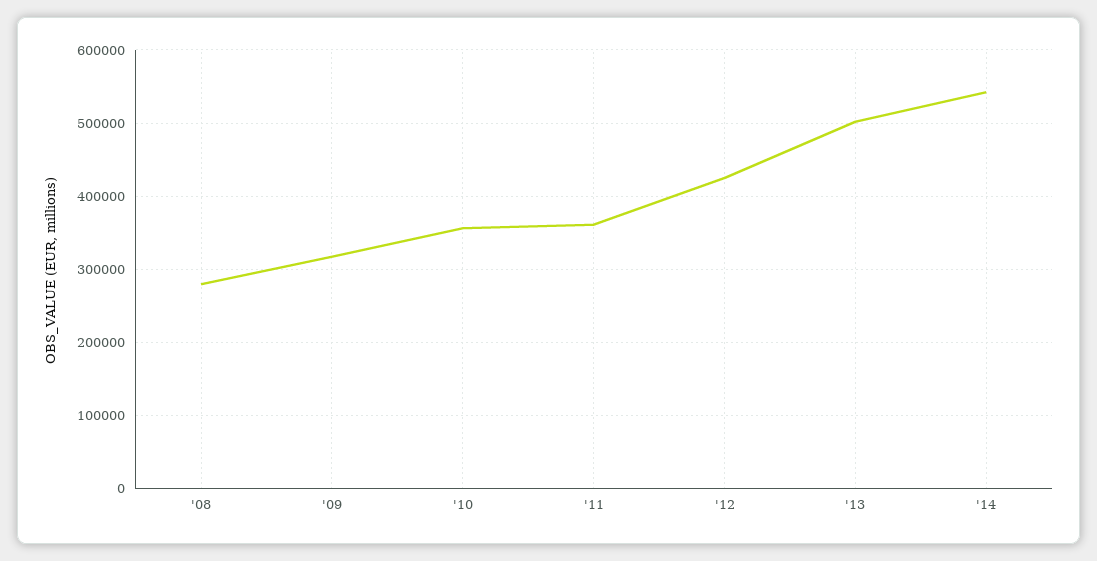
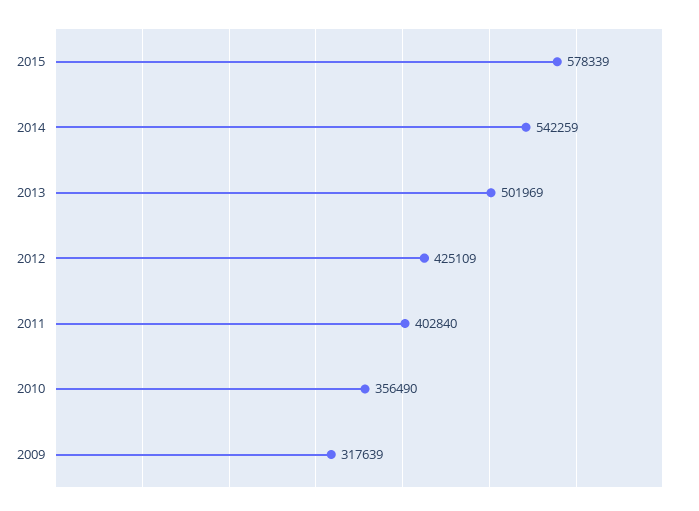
'08: 280000 -> none
'11: 360000 -> 402840
2015: none -> 578339

